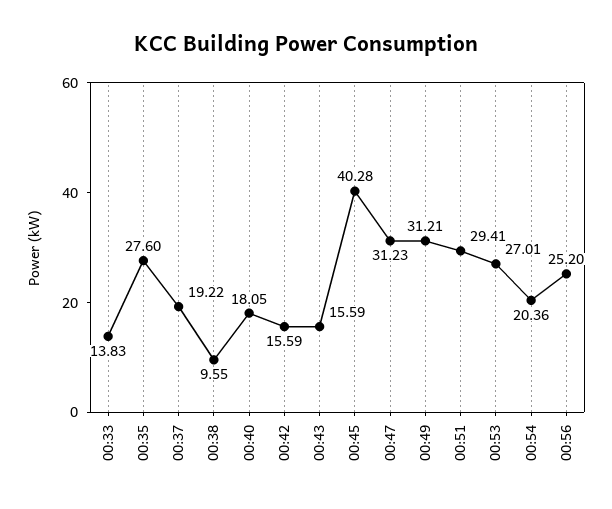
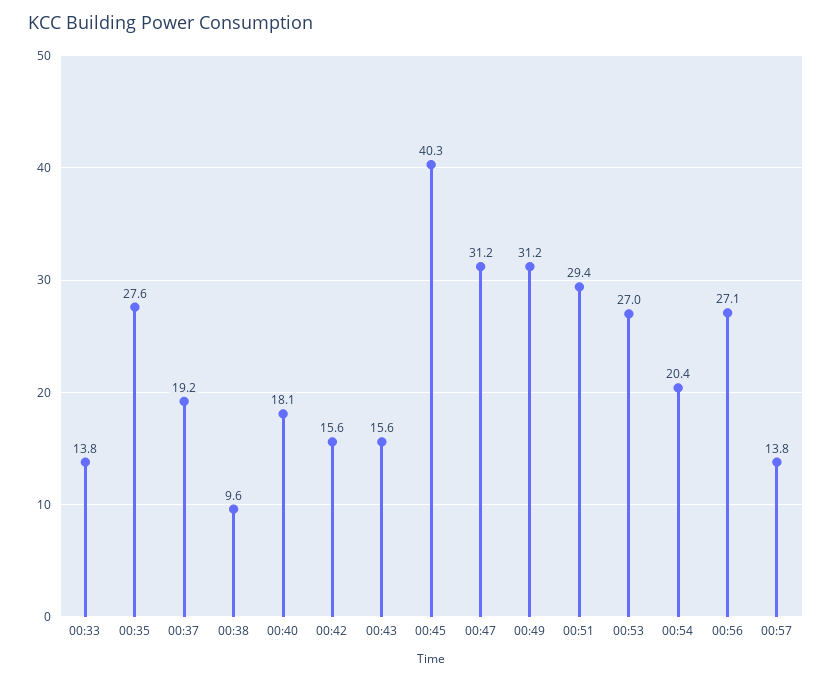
00:56: 25.2 -> 27.1
00:57: none -> 13.8

